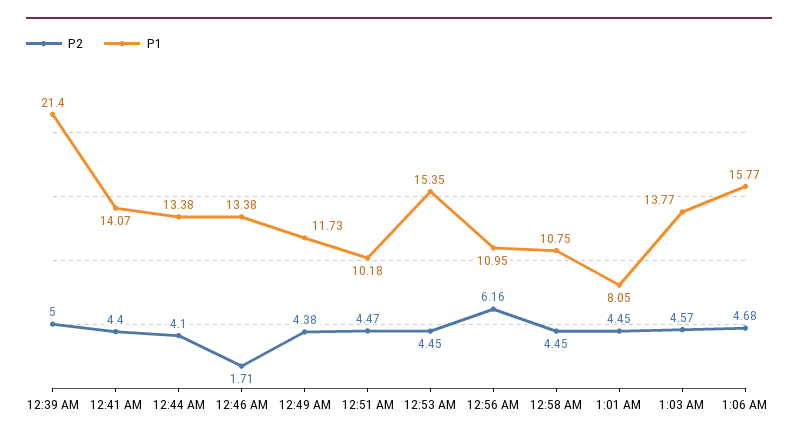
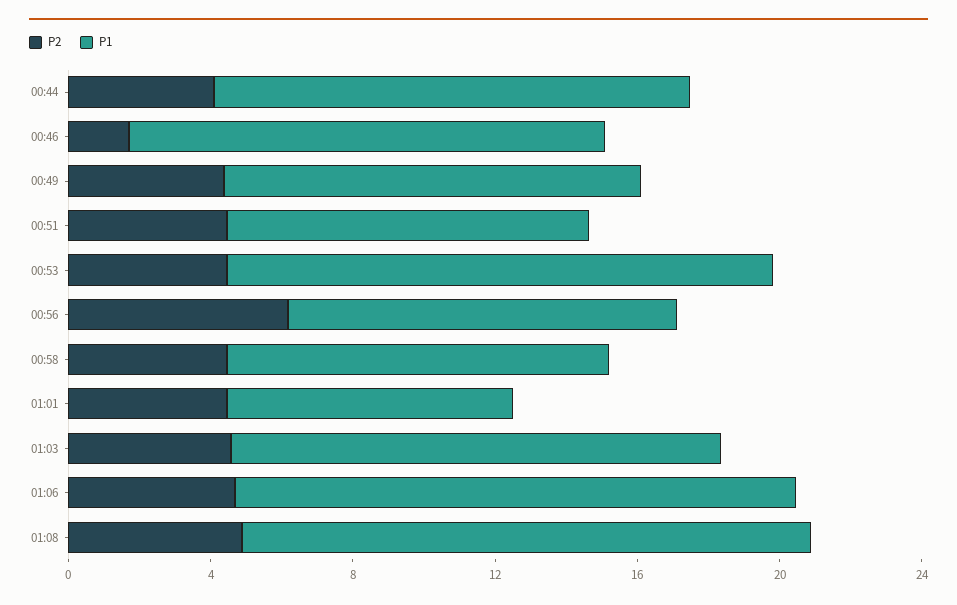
P2, 12:39 AM: 5 -> none
P1, 12:39 AM: 21.4 -> none
P2, 12:41 AM: 4.4 -> none
P1, 12:41 AM: 14.07 -> none
P2, 01:08: none -> 5
P1, 01:08: none -> 16

